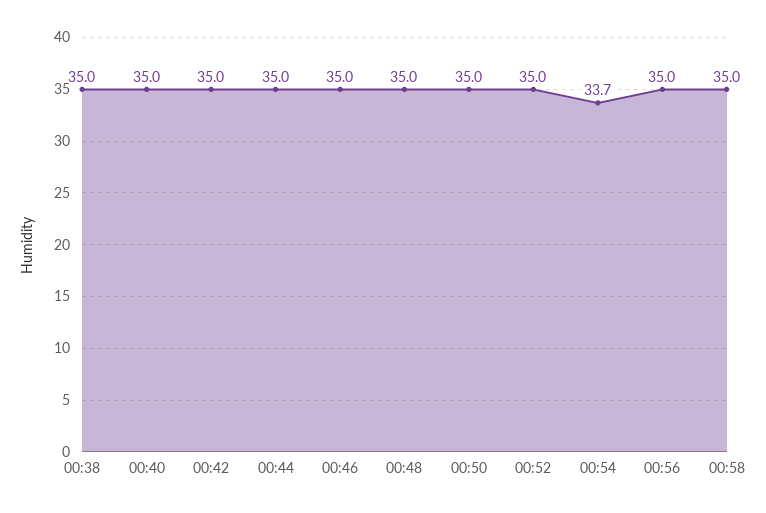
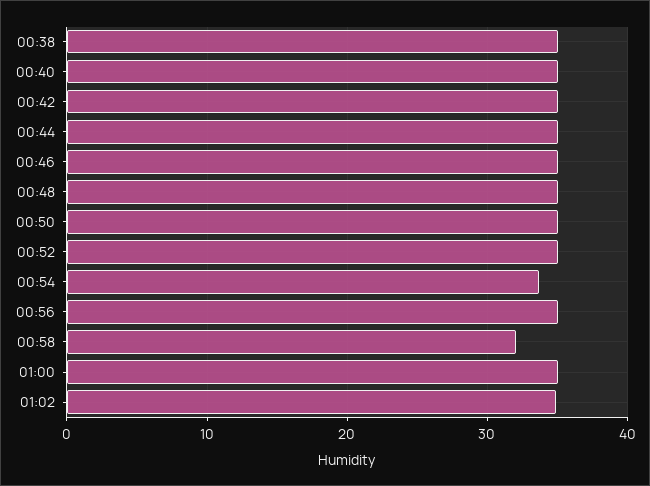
00:58: 35 -> 32
01:00: none -> 35
01:02: none -> 35

